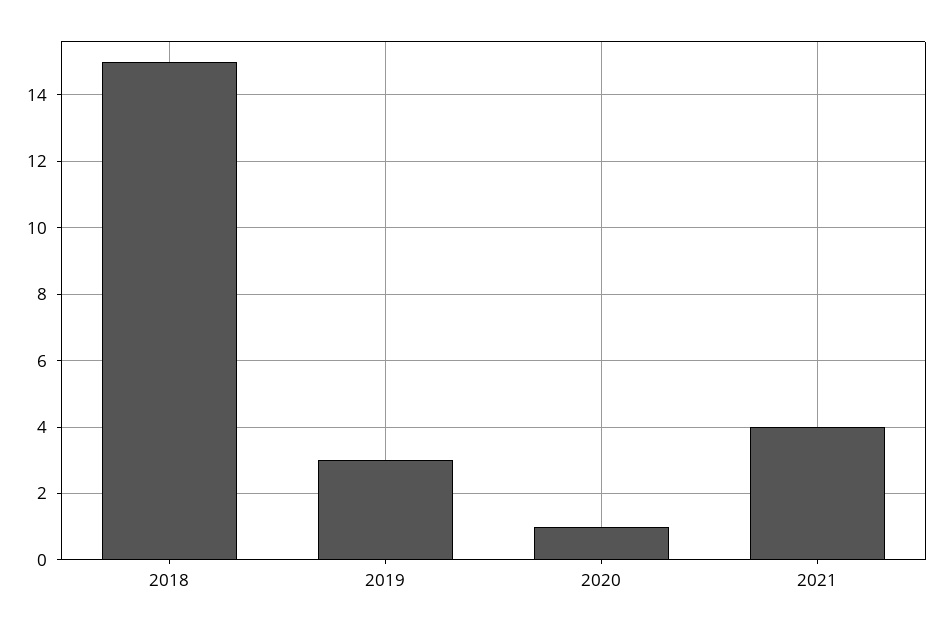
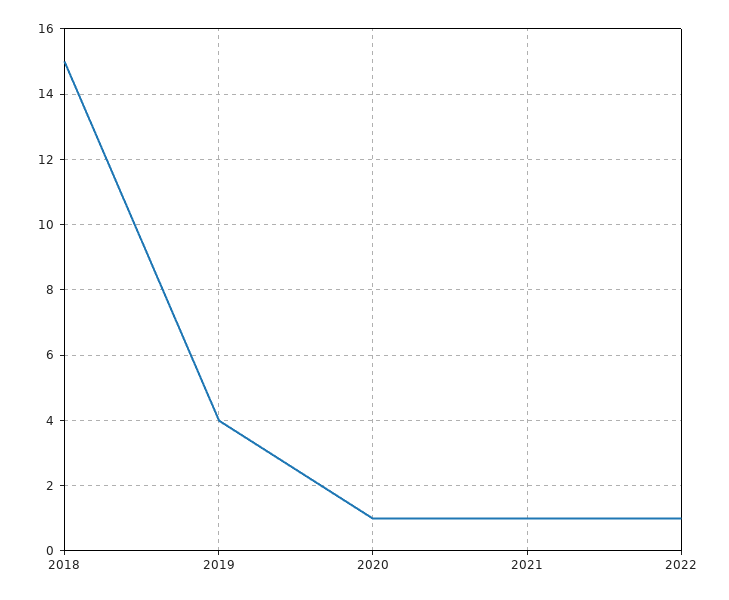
2019: 3 -> 4
2021: 4 -> 1
2022: none -> 1

